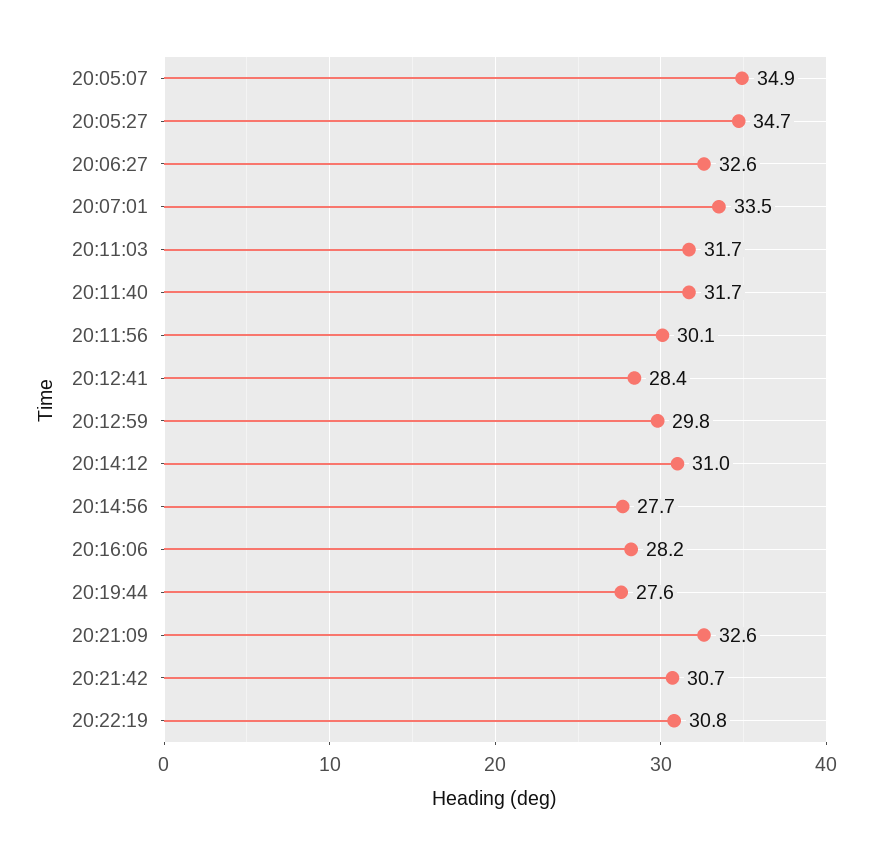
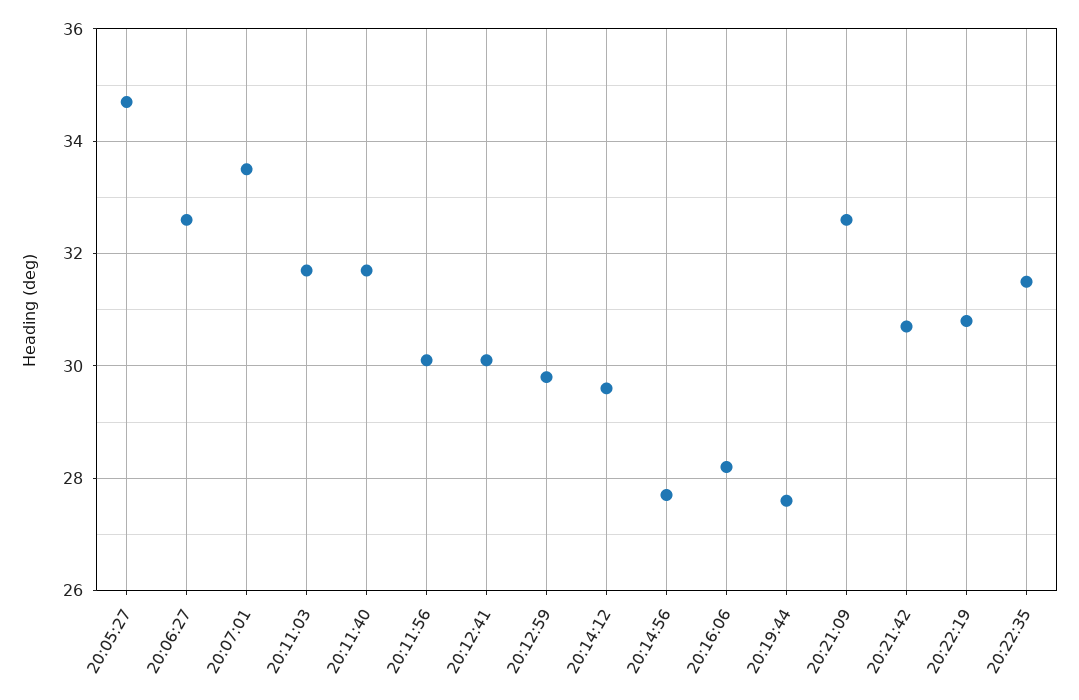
20:05:07: 34.9 -> none
20:12:41: 28.4 -> 30
20:14:12: 31 -> 29.5
20:22:35: none -> 31.5

